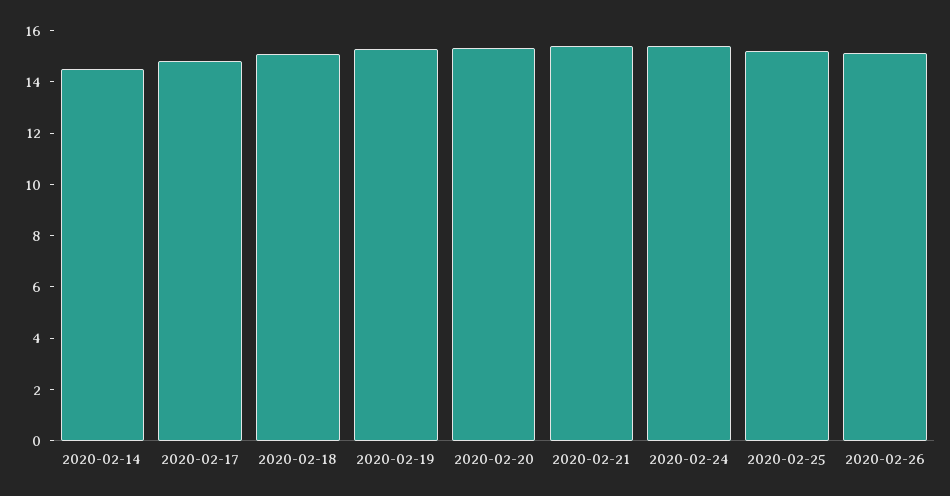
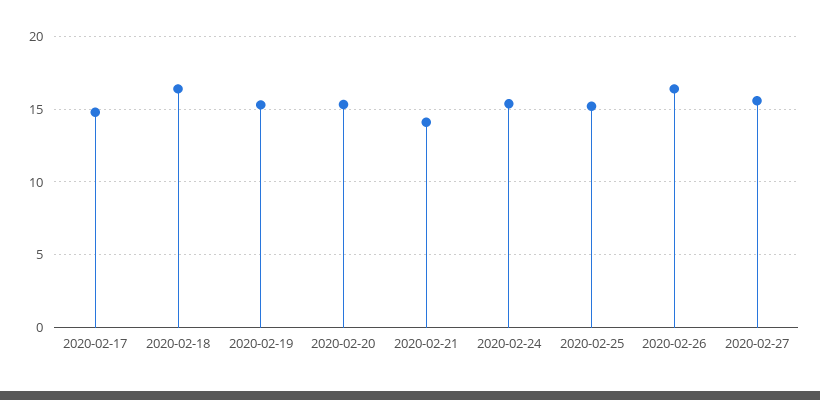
2020-02-14: 14.5 -> none
2020-02-18: 15 -> 16.5
2020-02-21: 15.5 -> 14
2020-02-26: 15 -> 16.5
2020-02-27: none -> 15.5

